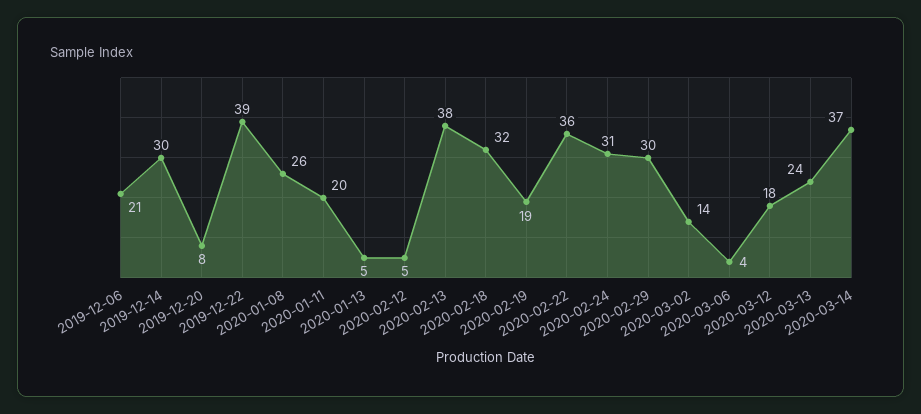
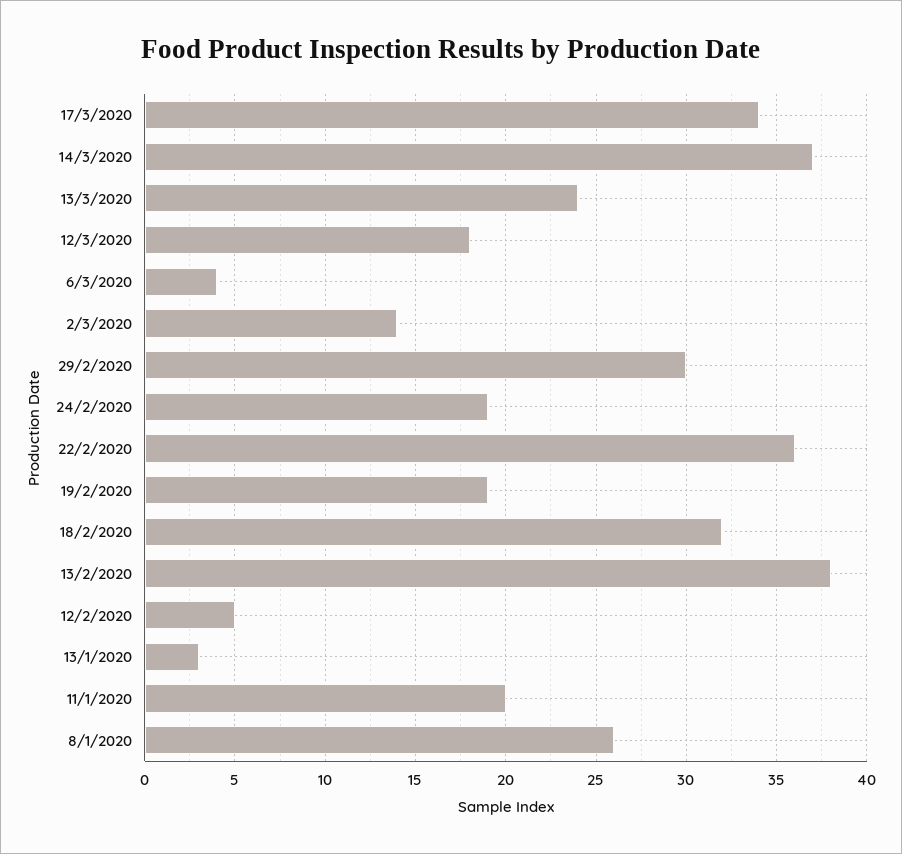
2019-12-06: 21 -> none
2019-12-14: 30 -> none
2019-12-20: 8 -> none
2019-12-22: 39 -> none
2020-01-13: 5 -> 3
2020-02-24: 31 -> 19
17/3/2020: none -> 34

